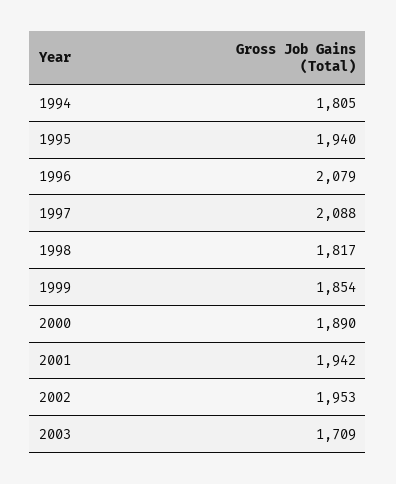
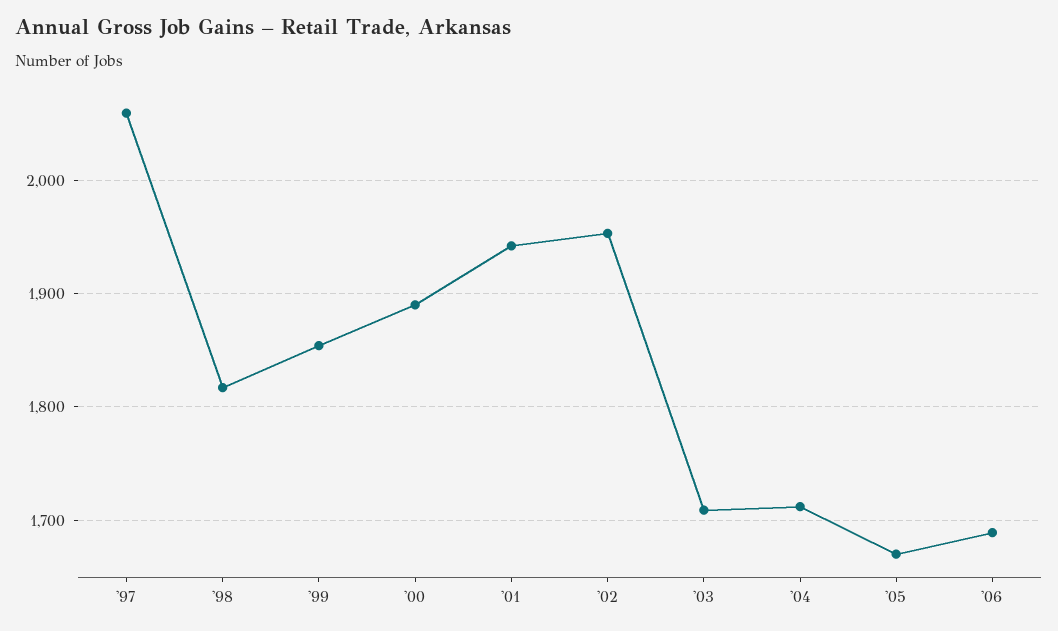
1994: 1805 -> none
1995: 1940 -> none
1996: 2079 -> none
1997: 2088 -> 2060
'04: none -> 1710
'05: none -> 1670
'06: none -> 1690

